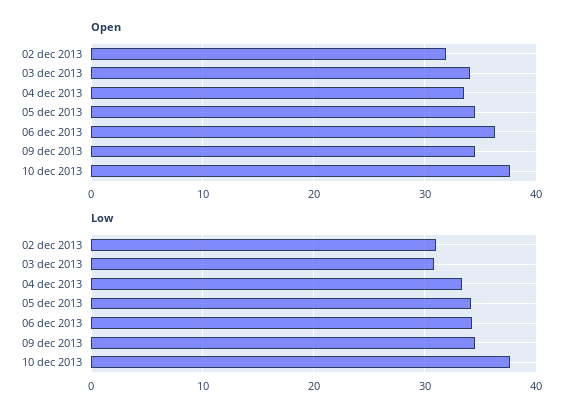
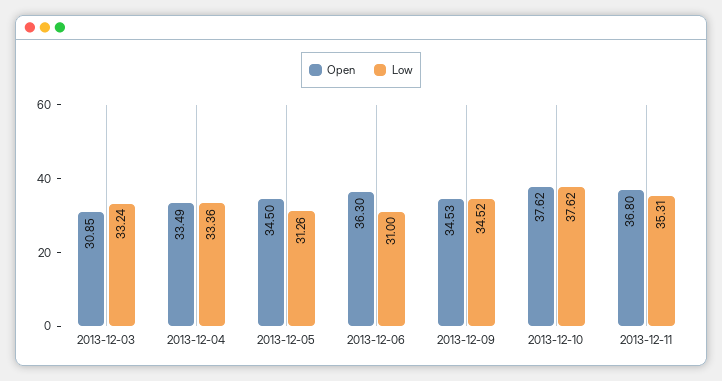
Open, 02 dec 2013: 32 -> none
Open, 03 dec 2013: 34 -> 30.85
Low, 02 dec 2013: 31 -> none
Low, 03 dec 2013: 31 -> 33.24
Low, 05 dec 2013: 34 -> 31.26
Low, 06 dec 2013: 34 -> 31
Open, 2013-12-11: none -> 36.8
Low, 2013-12-11: none -> 35.31

